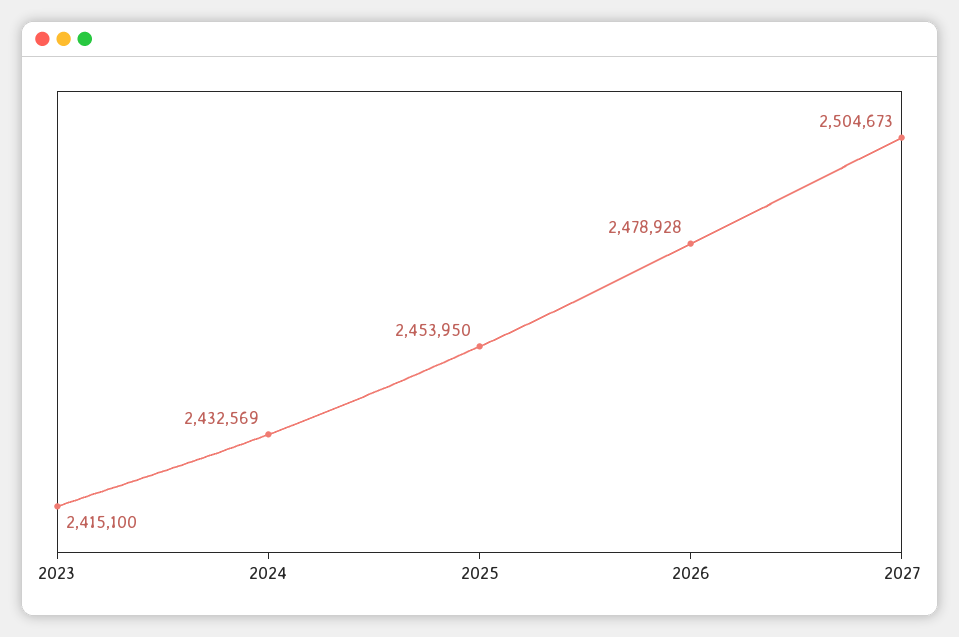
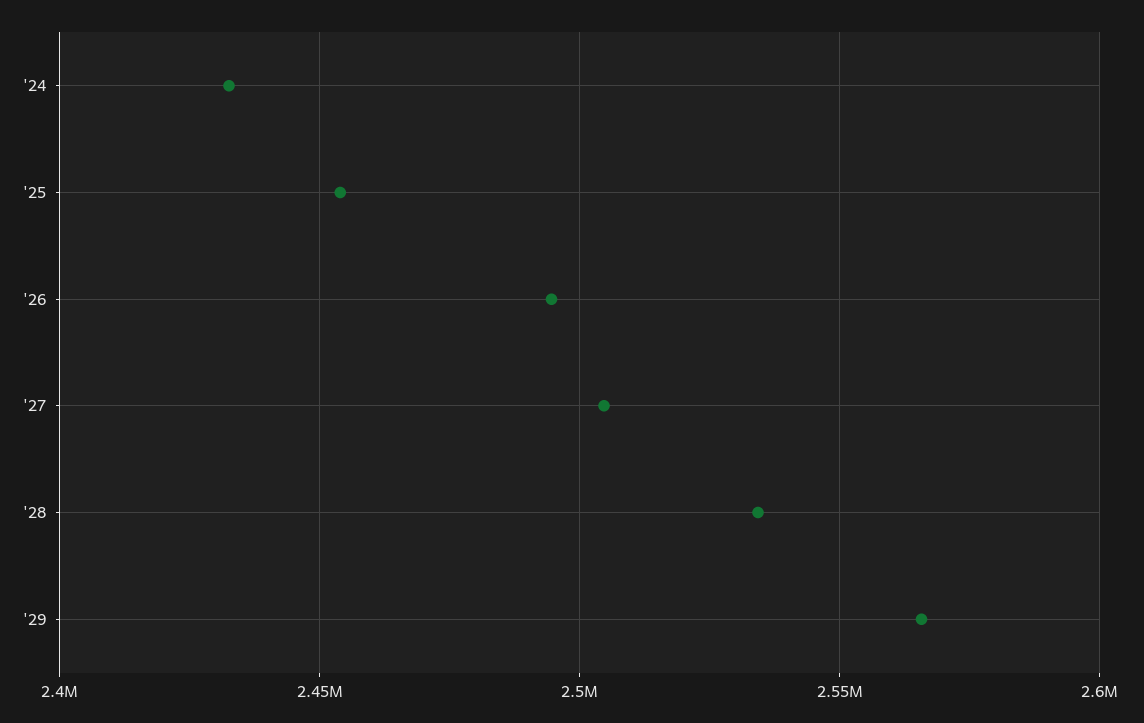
2023: 2415100 -> none
2026: 2478928 -> 2495000
'28: none -> 2535000
'29: none -> 2565000

